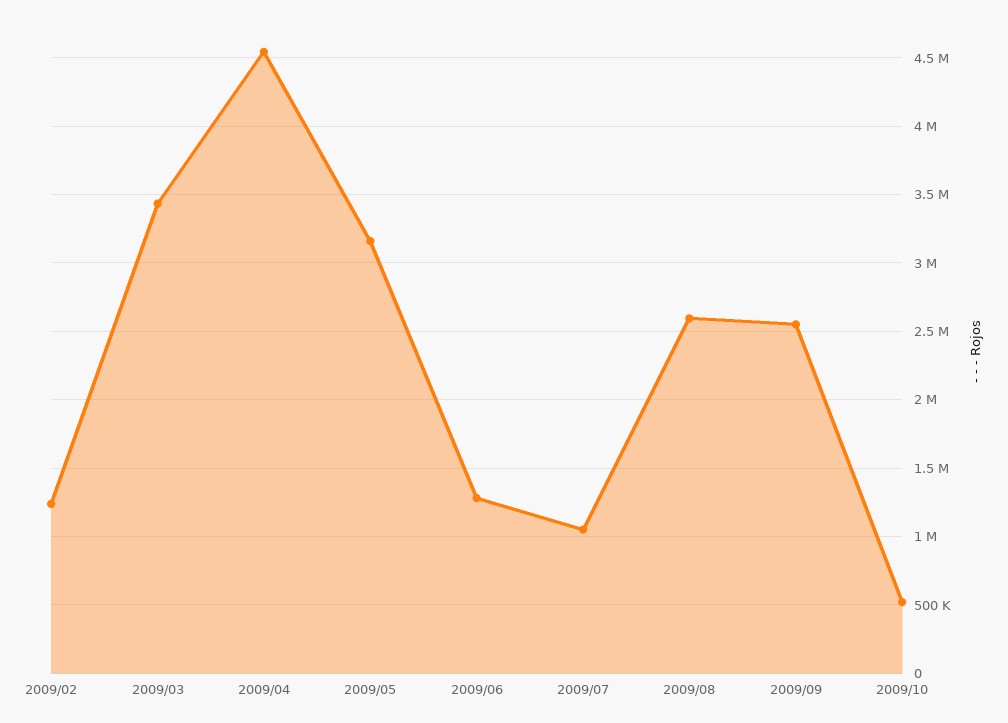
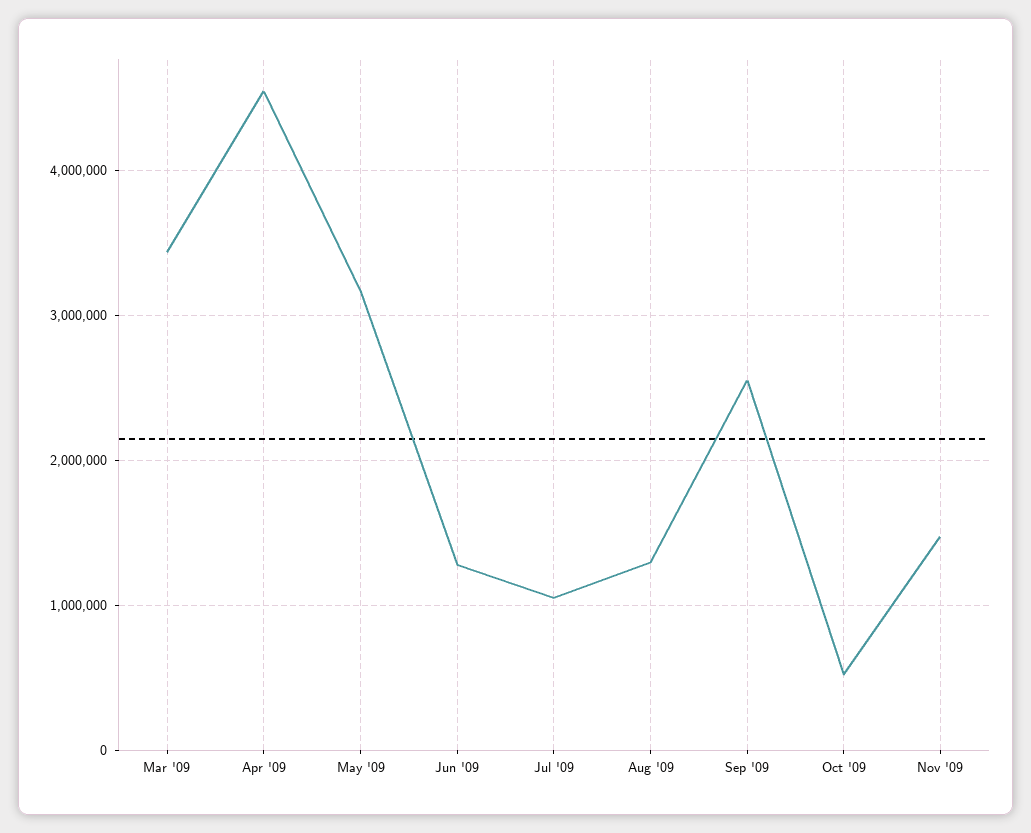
2009/02: 1250000 -> none
2009/08: 2600000 -> 1300000
Nov '09: none -> 1500000

